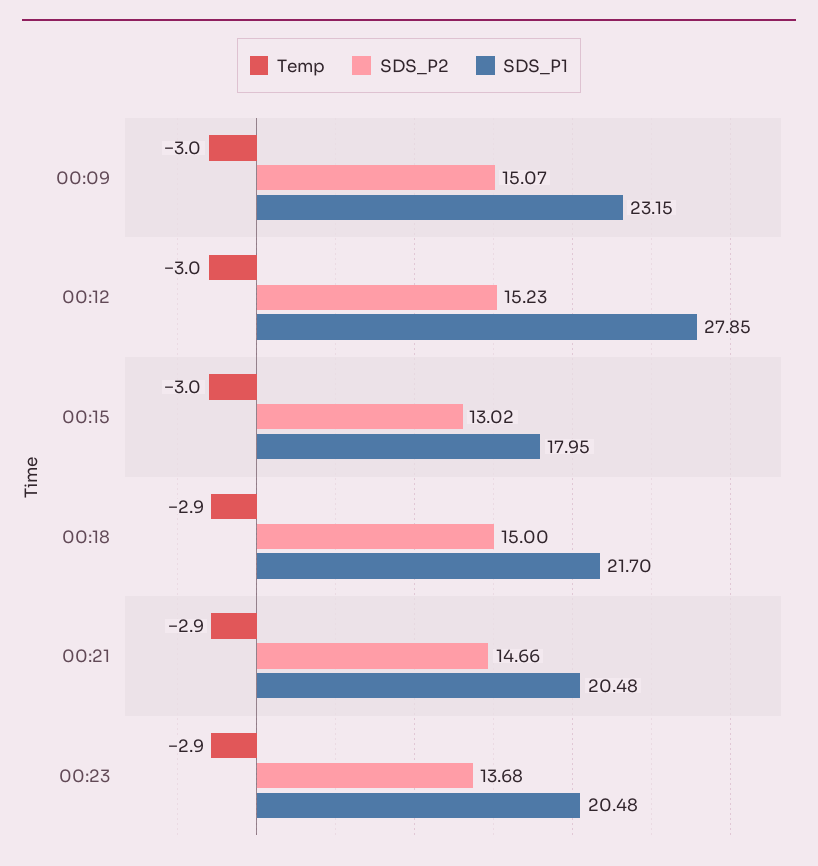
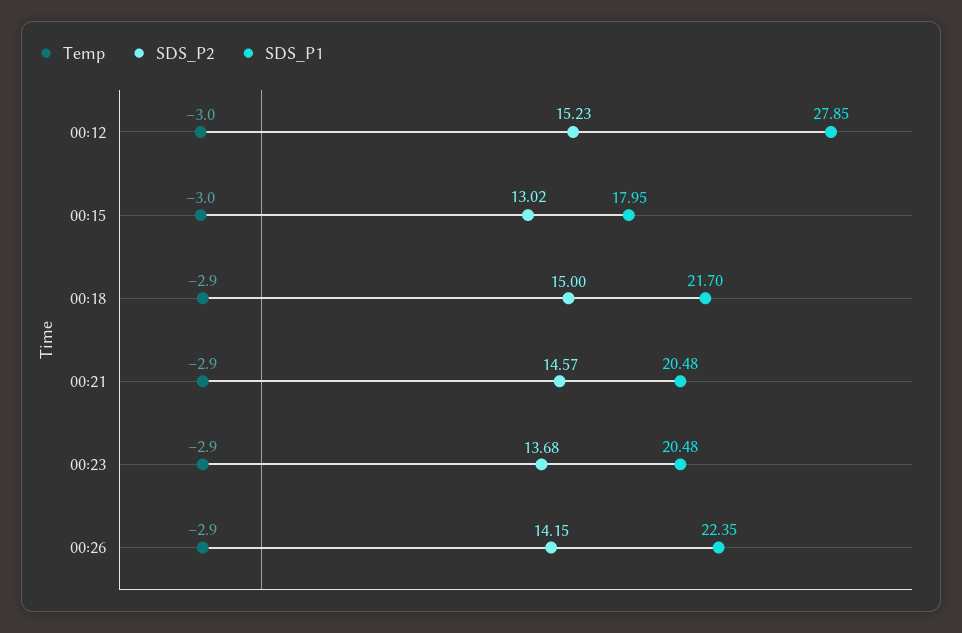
Temp, 00:09: -3 -> none
SDS_P2, 00:09: 15.07 -> none
SDS_P1, 00:09: 23.15 -> none
SDS_P2, 00:21: 14.66 -> 14.57
Temp, 00:26: none -> -2.9
SDS_P2, 00:26: none -> 14.15
SDS_P1, 00:26: none -> 22.35

